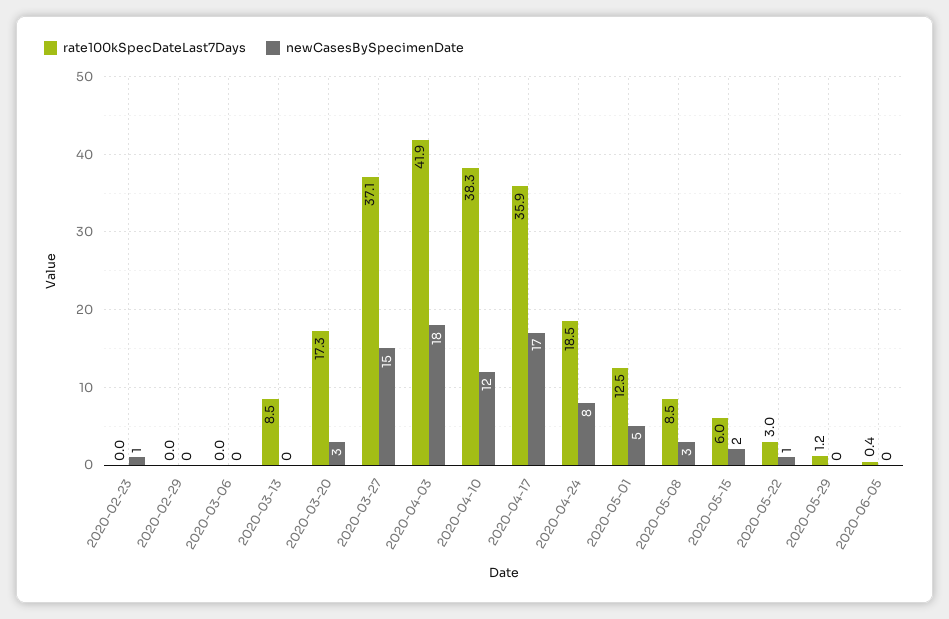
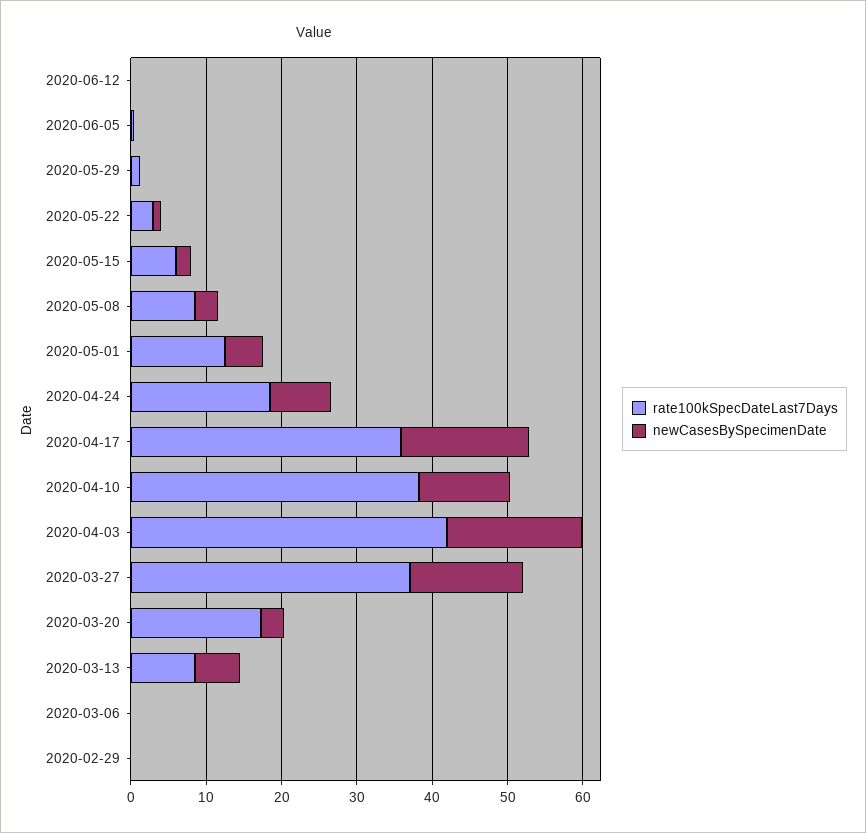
rate100kSpecDateLast7Days, 2020-02-23: 0 -> none
newCasesBySpecimenDate, 2020-02-23: 1 -> none
newCasesBySpecimenDate, 2020-03-13: 0 -> 6
rate100kSpecDateLast7Days, 2020-06-12: none -> 0
newCasesBySpecimenDate, 2020-06-12: none -> 0

